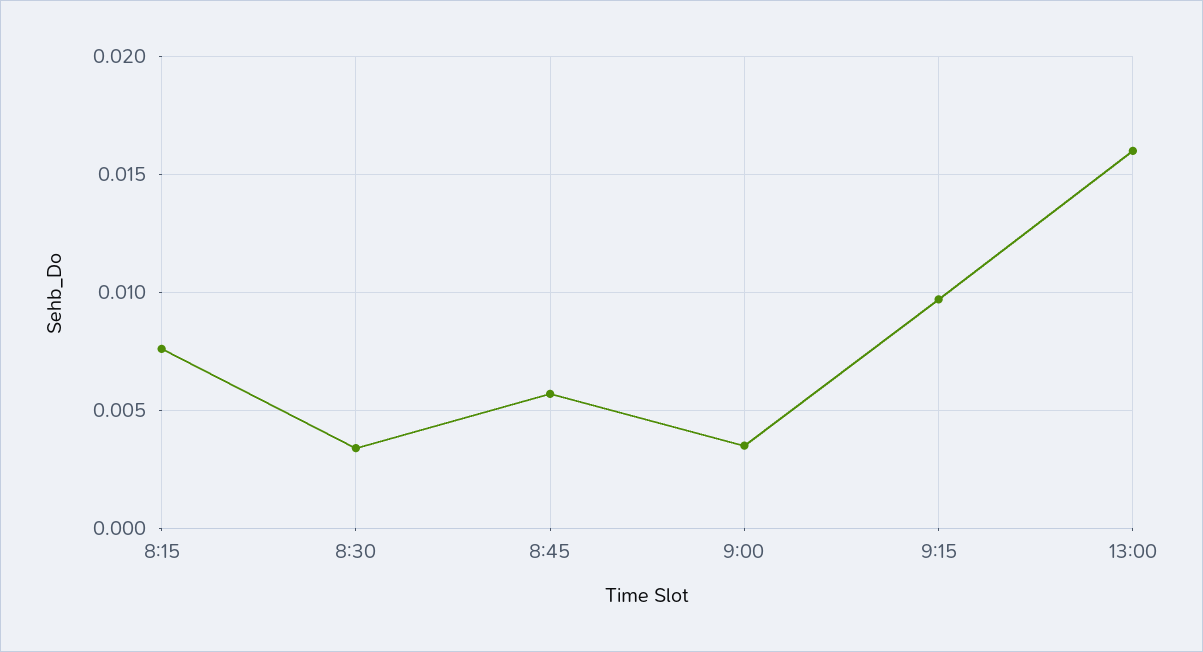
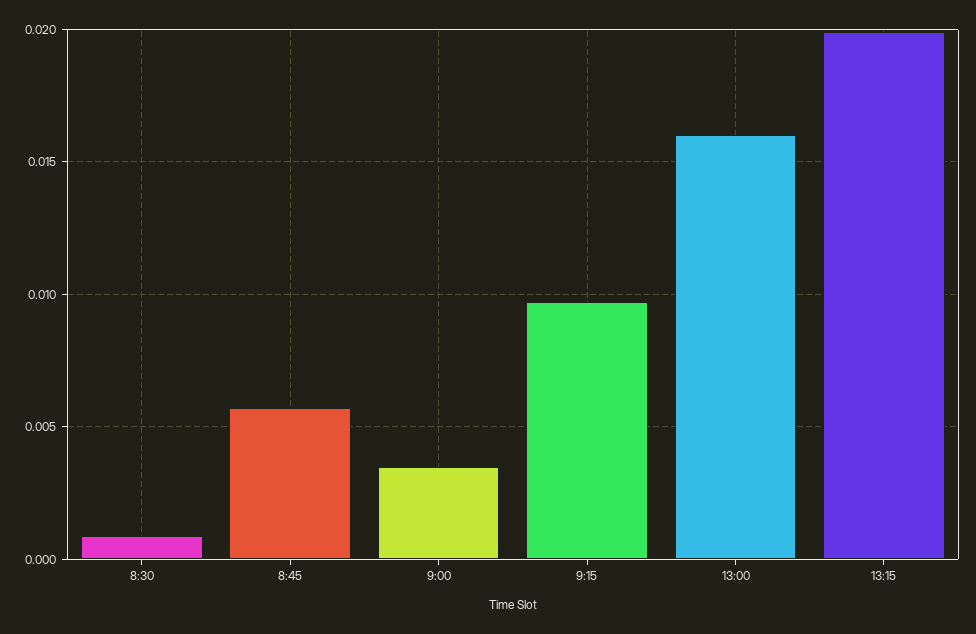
8:15: 0.0075 -> none
8:30: 0.0035 -> 0.001
13:15: none -> 0.02

